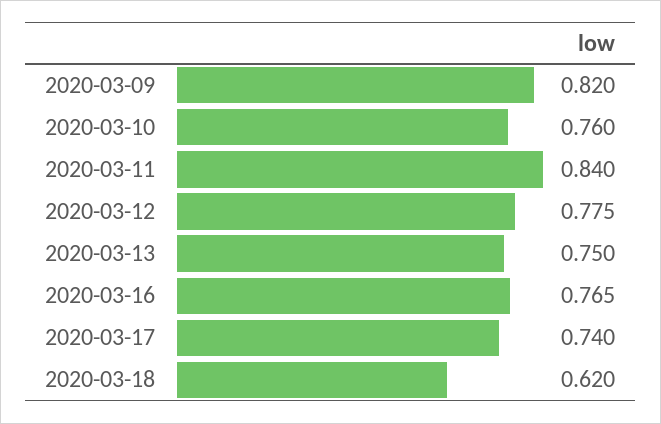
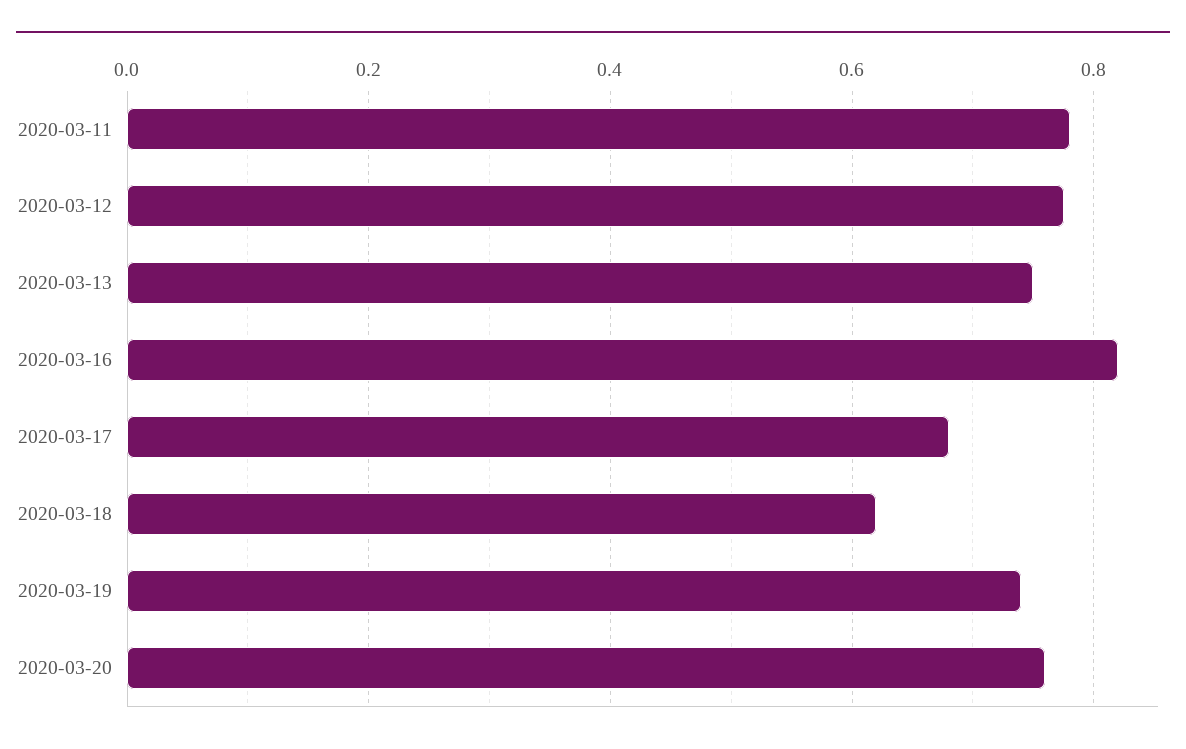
2020-03-09: 0.82 -> none
2020-03-10: 0.76 -> none
2020-03-11: 0.84 -> 0.78
2020-03-16: 0.765 -> 0.82
2020-03-17: 0.74 -> 0.68
2020-03-19: none -> 0.74
2020-03-20: none -> 0.76

